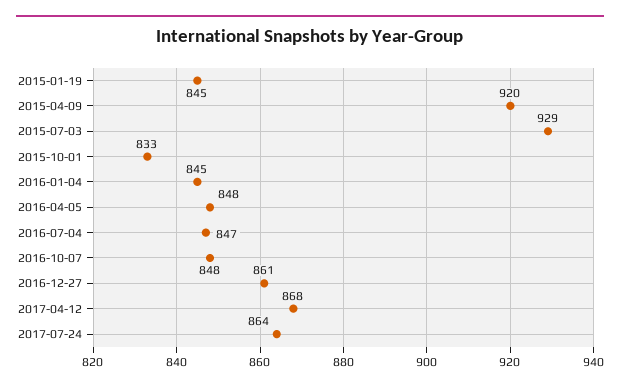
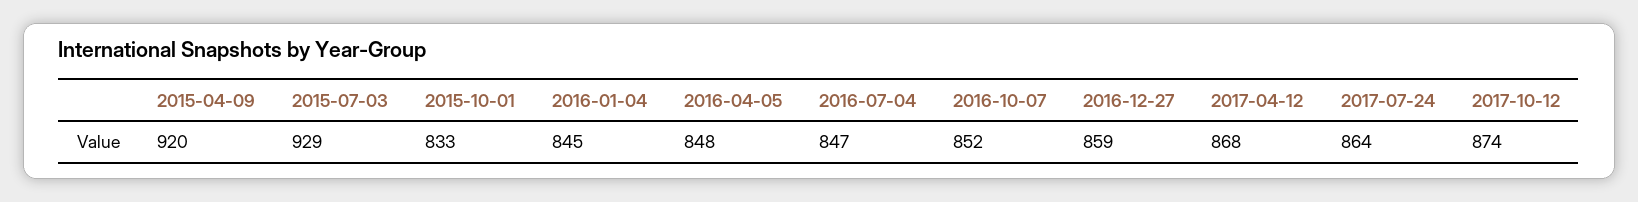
2015-01-19: 845 -> none
2016-10-07: 848 -> 852
2016-12-27: 861 -> 859
2017-10-12: none -> 874

